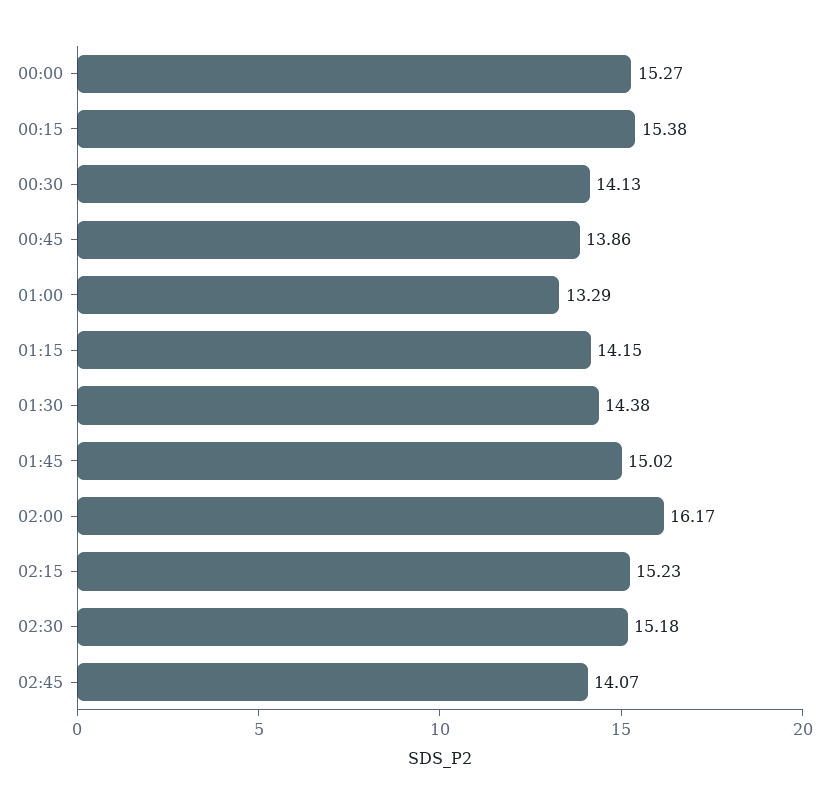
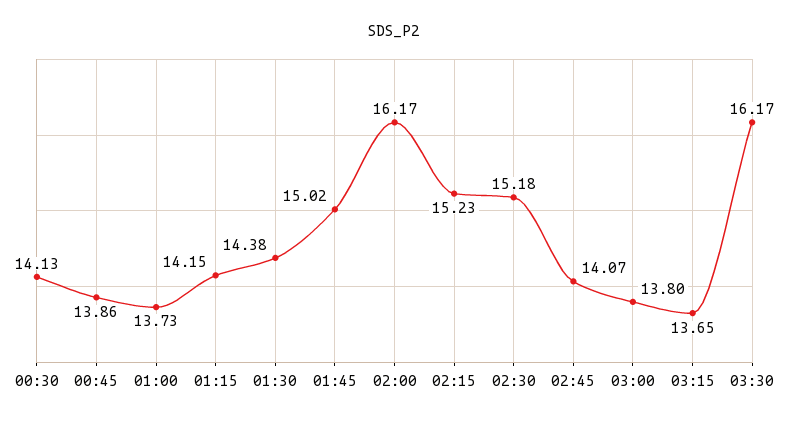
00:00: 15.27 -> none
00:15: 15.38 -> none
01:00: 13.29 -> 13.73
03:00: none -> 13.8
03:15: none -> 13.65
03:30: none -> 16.17

